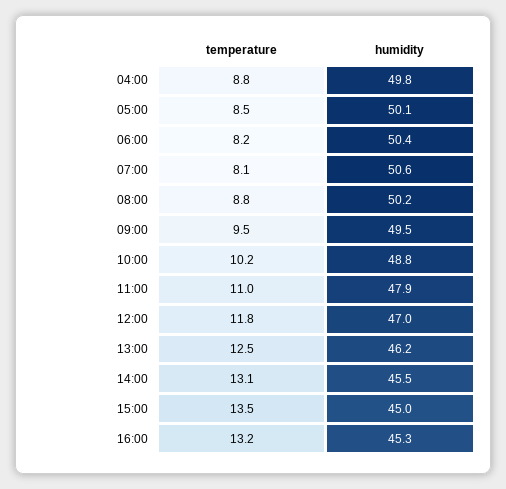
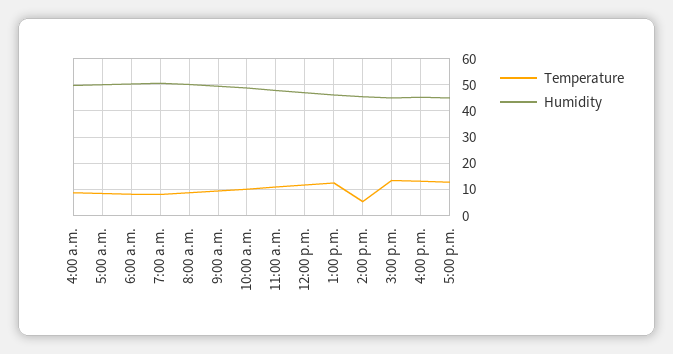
temperature, 14:00: 13.1 -> 5
temperature, 5:00 p.m.: none -> 12.5
humidity, 5:00 p.m.: none -> 45

